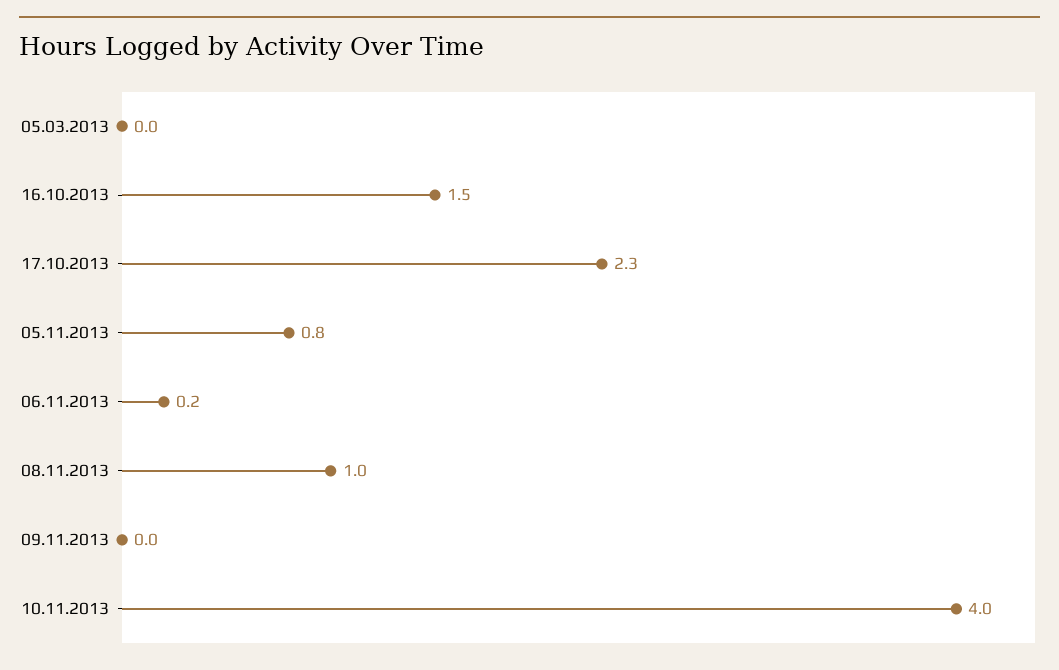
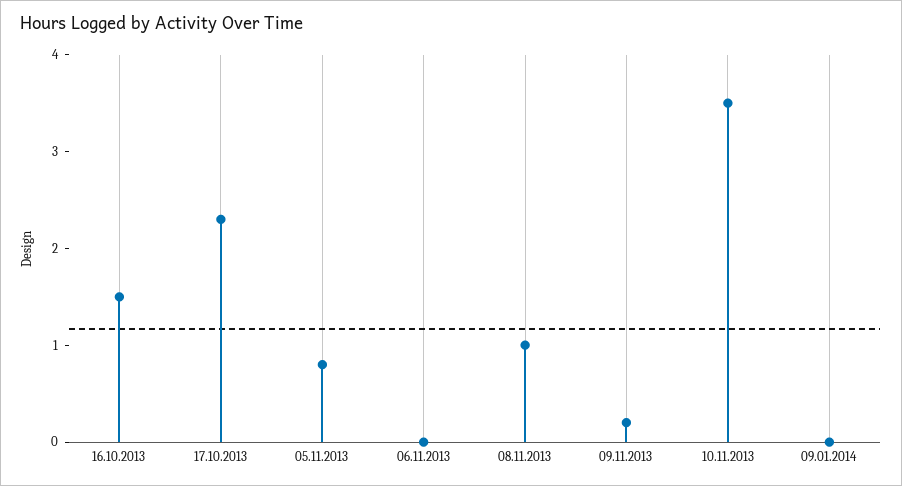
05.03.2013: 0 -> none
06.11.2013: 0.2 -> 0
09.11.2013: 0 -> 0.2
10.11.2013: 4 -> 3.5
09.01.2014: none -> 0

